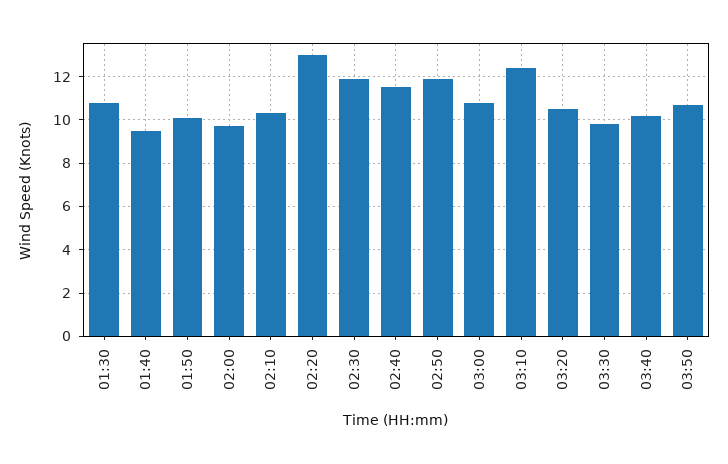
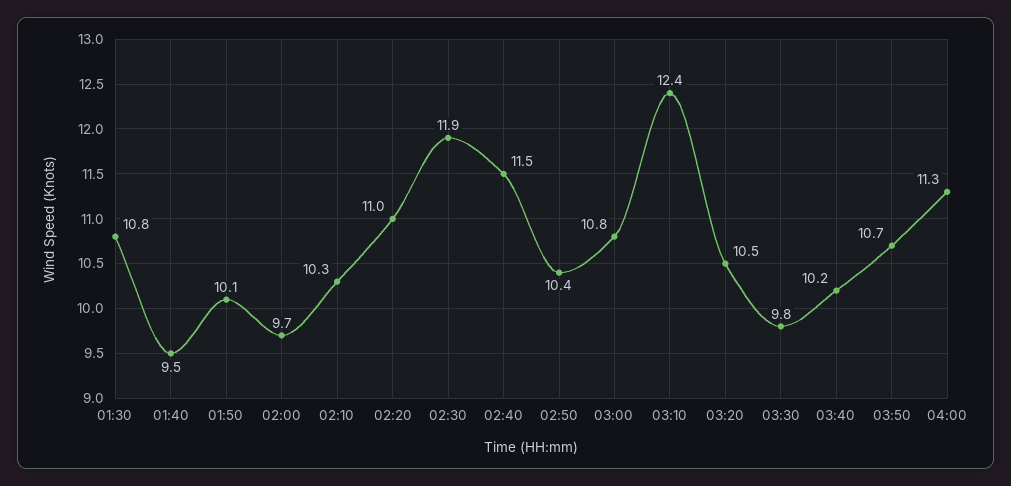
02:20: 13 -> 11
02:50: 12 -> 10.4
04:00: none -> 11.3

